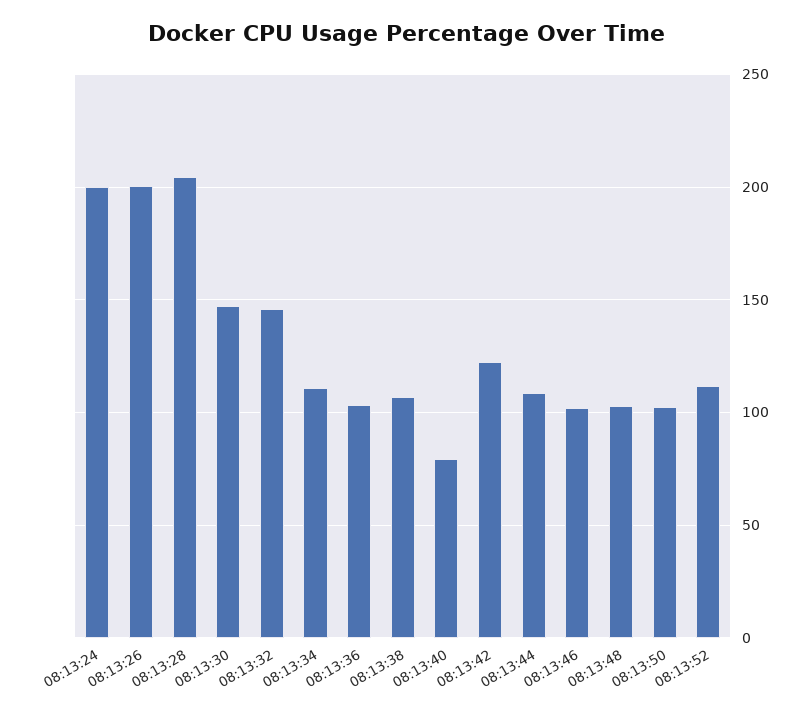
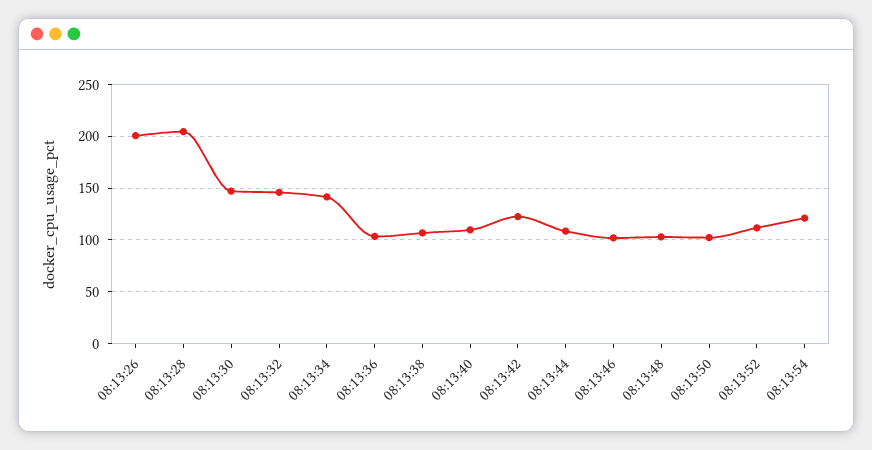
08:13:24: 200 -> none
08:13:34: 110 -> 140
08:13:40: 80 -> 110
08:13:54: none -> 120

